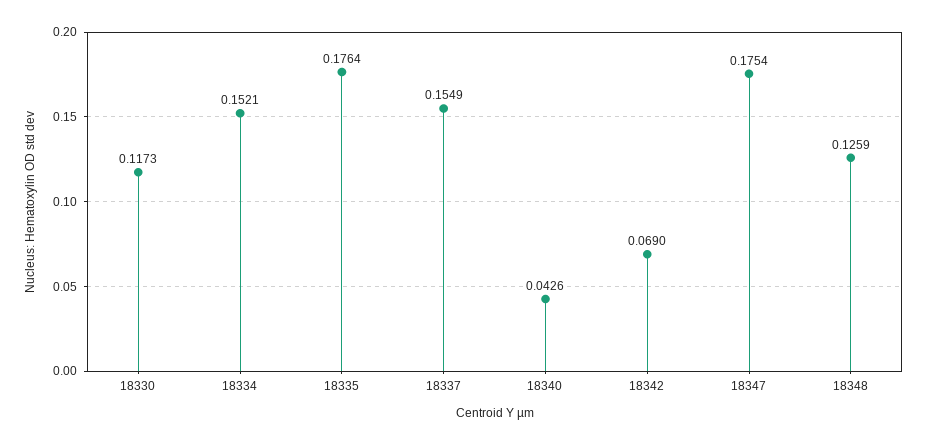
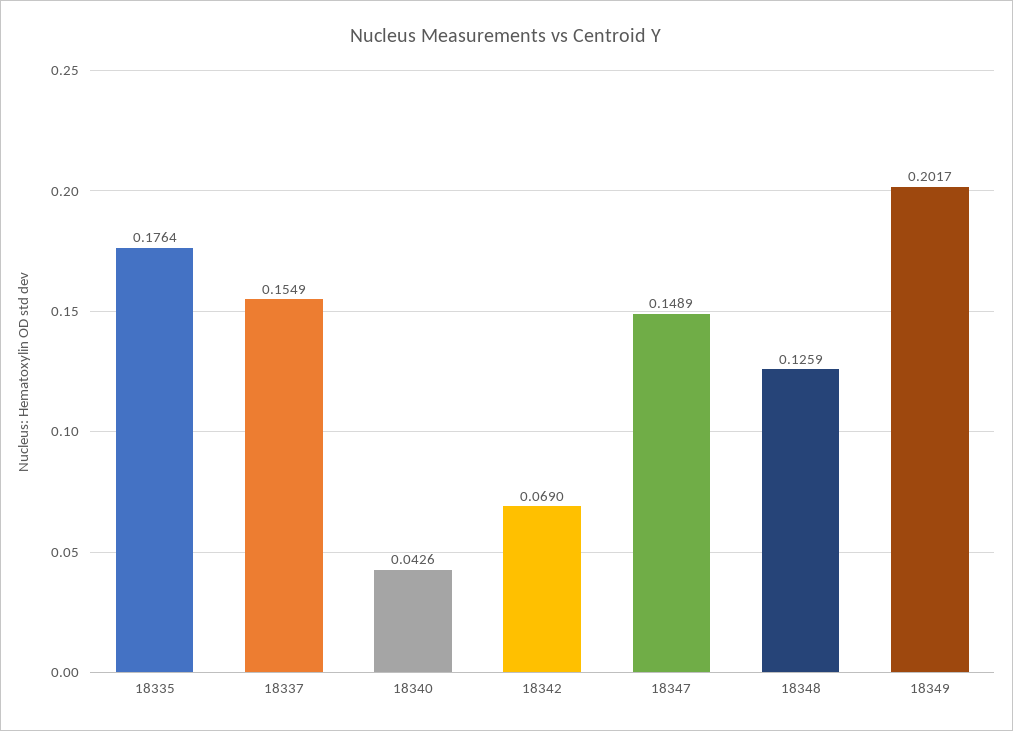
18330: 0.1173 -> none
18334: 0.1521 -> none
18347: 0.1754 -> 0.1489
18349: none -> 0.2017

